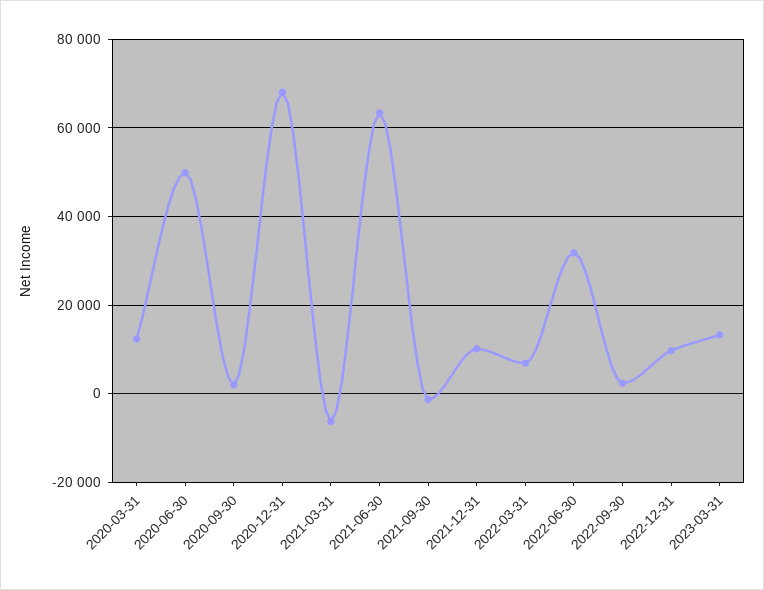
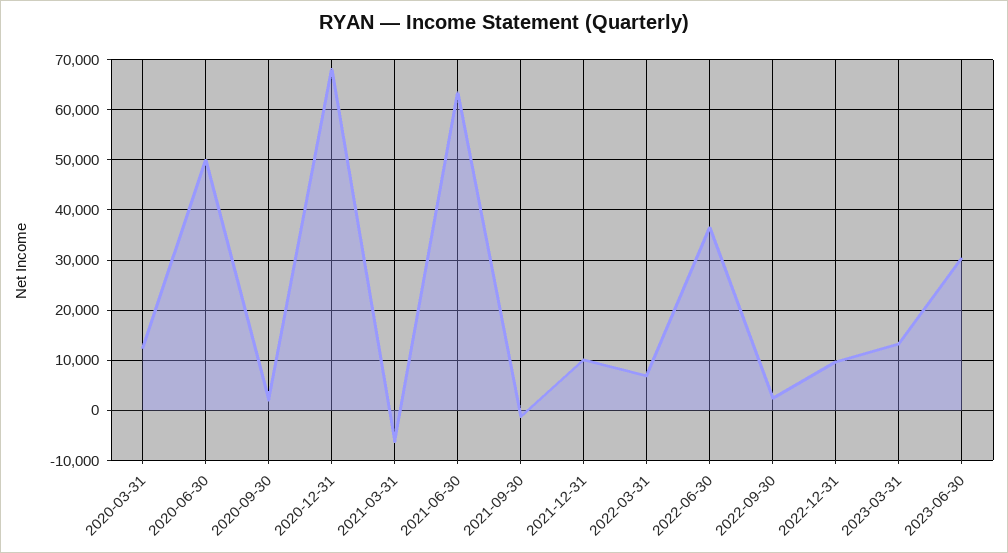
2022-06-30: 32000 -> 36000
2023-06-30: none -> 30000

